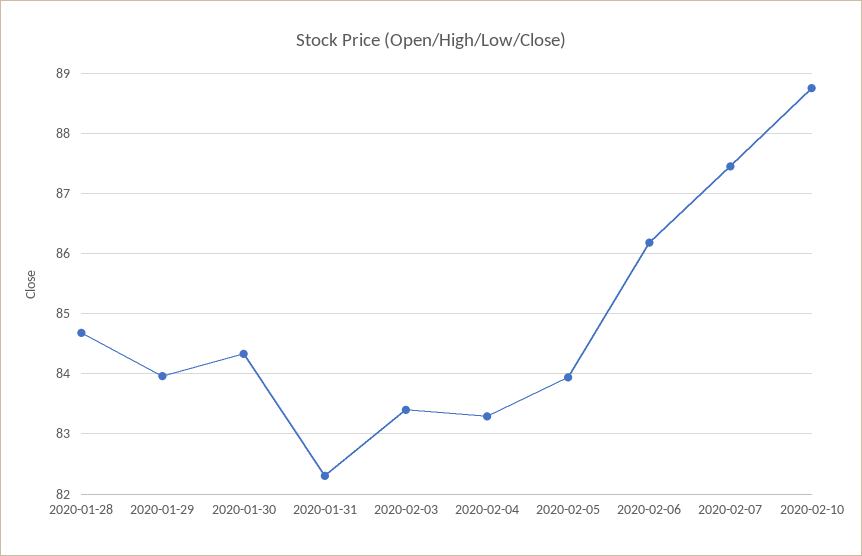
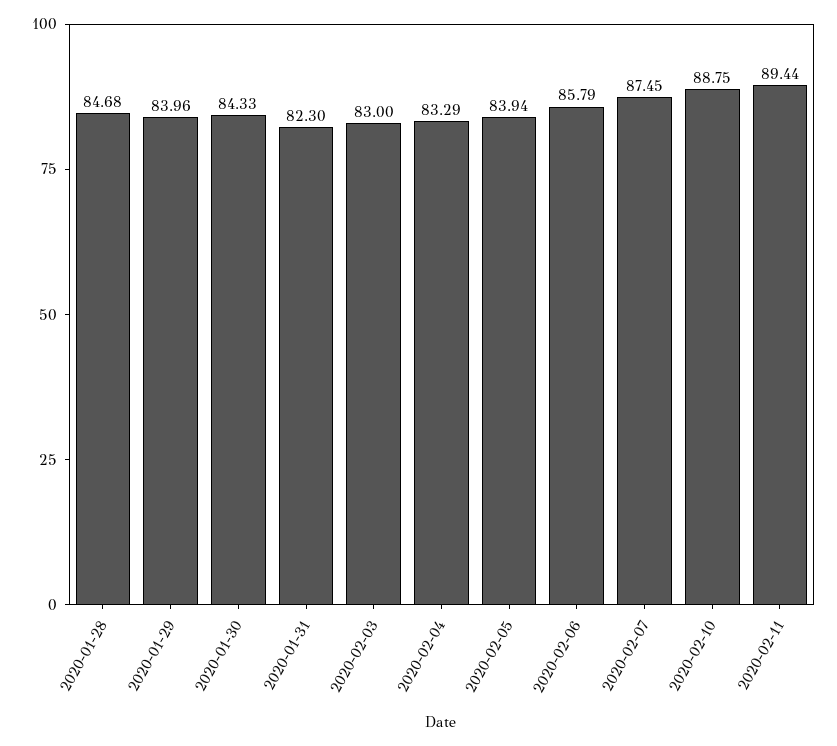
2020-02-03: 83.4 -> 83
2020-02-06: 86.2 -> 85.79
2020-02-11: none -> 89.44

